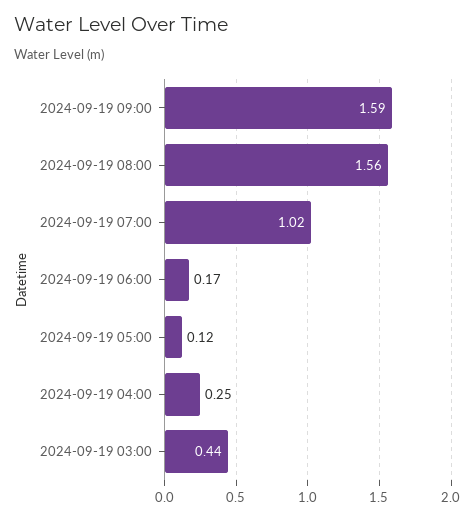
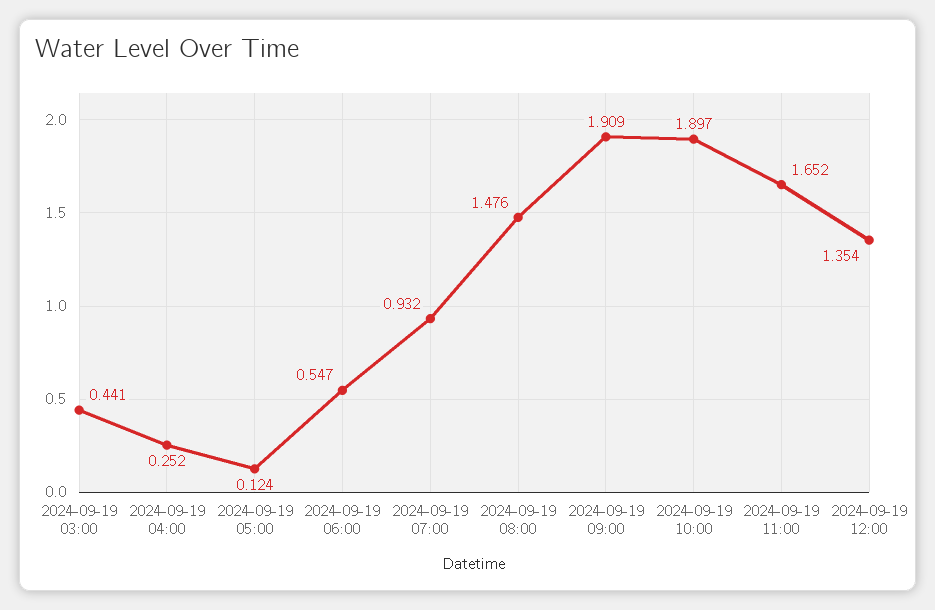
2024-09-19 09:00: 1.59 -> 1.909
2024-09-19 08:00: 1.56 -> 1.476
2024-09-19 07:00: 1.02 -> 0.932
2024-09-19 06:00: 0.17 -> 0.547
2024-09-19 10:00: none -> 1.897
2024-09-19 11:00: none -> 1.652
2024-09-19 12:00: none -> 1.354

